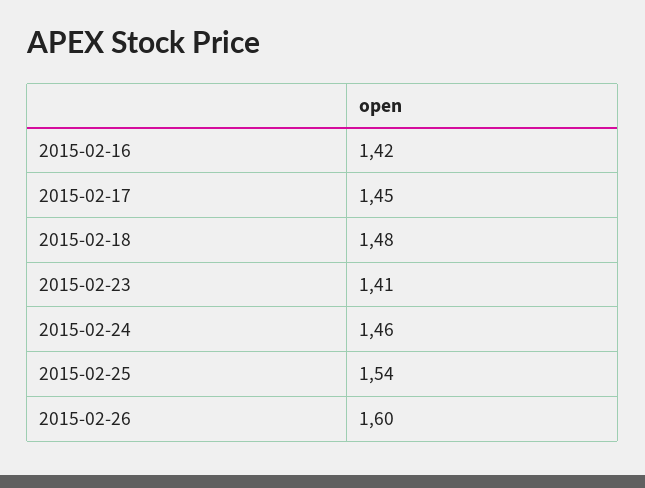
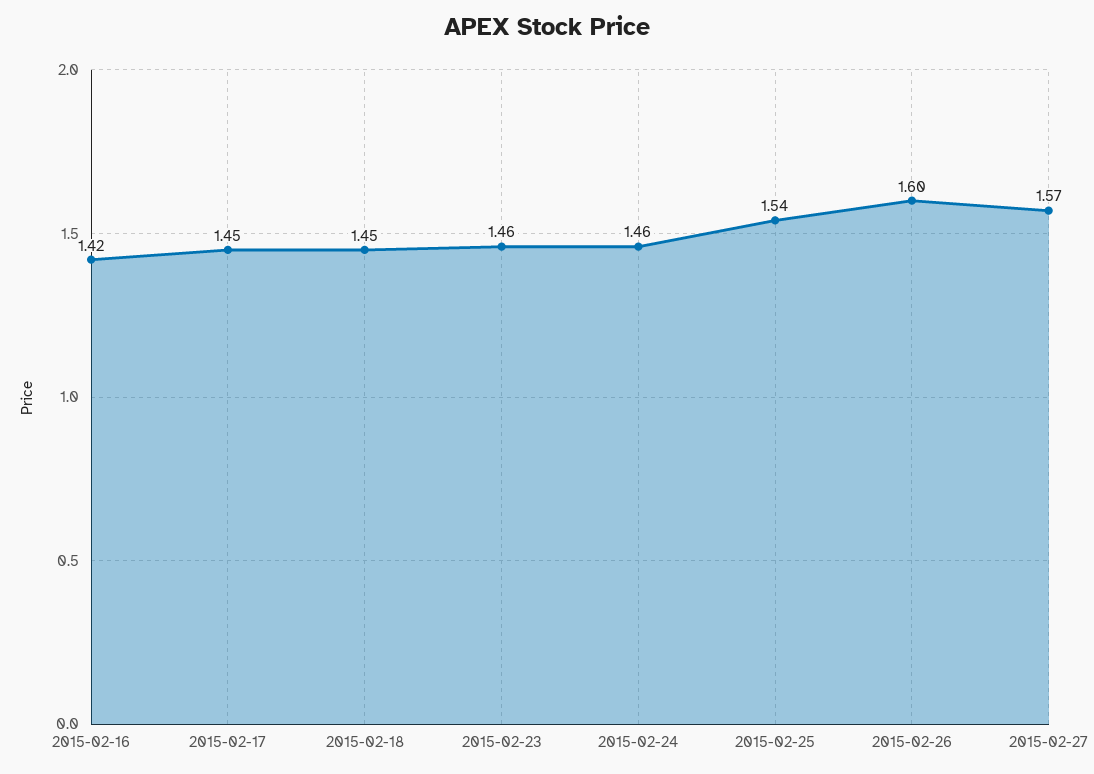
2015-02-18: 1.48 -> 1.45
2015-02-23: 1.41 -> 1.46
2015-02-27: none -> 1.57

